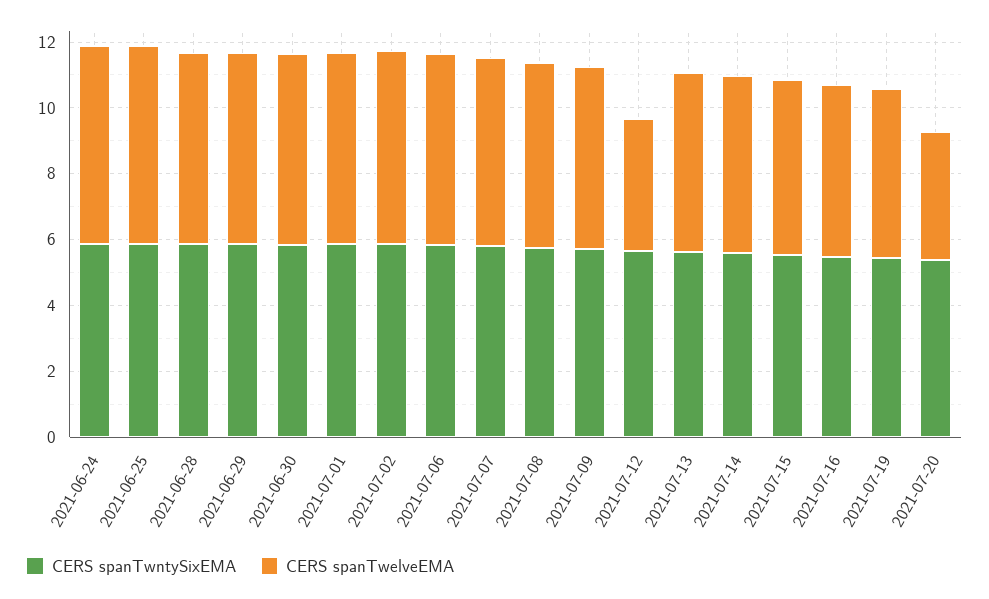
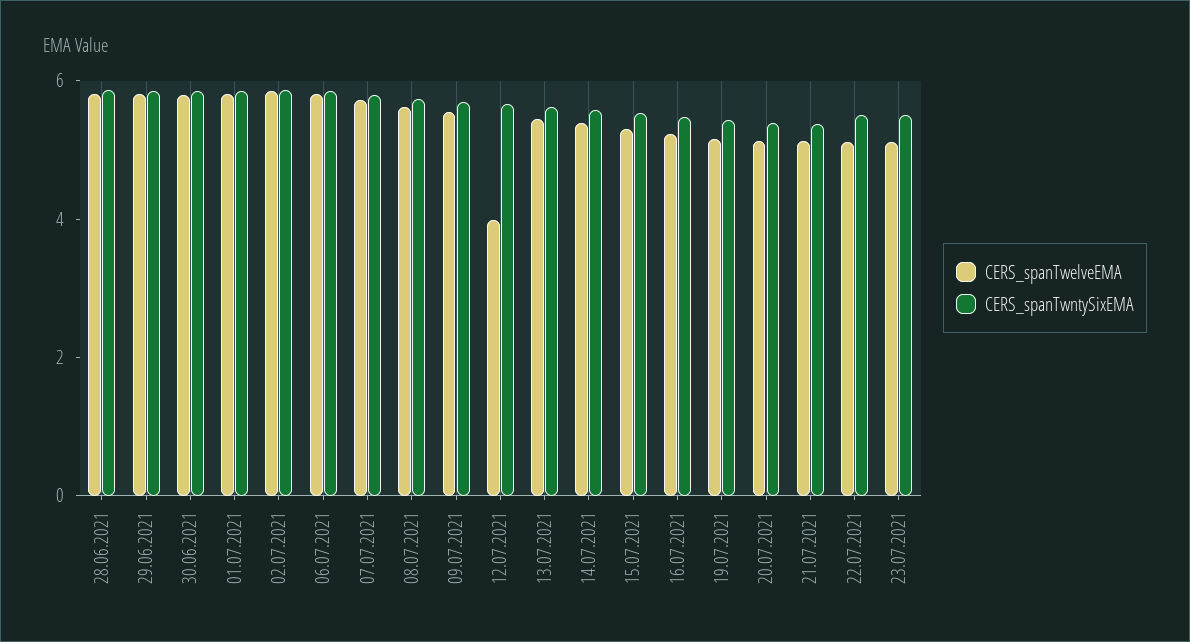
CERS spanTwntySixEMA, 2021-06-24: 6 -> none
CERS spanTwelveEMA, 2021-06-24: 6 -> none
CERS spanTwntySixEMA, 2021-06-25: 6 -> none
CERS spanTwelveEMA, 2021-06-25: 6 -> none
CERS spanTwelveEMA, 2021-07-20: 4 -> 5
CERS spanTwelveEMA, 21.07.2021: none -> 5
CERS spanTwntySixEMA, 21.07.2021: none -> 5.5
CERS spanTwelveEMA, 22.07.2021: none -> 5
CERS spanTwntySixEMA, 22.07.2021: none -> 5.5
CERS spanTwelveEMA, 23.07.2021: none -> 5
CERS spanTwntySixEMA, 23.07.2021: none -> 5.5

